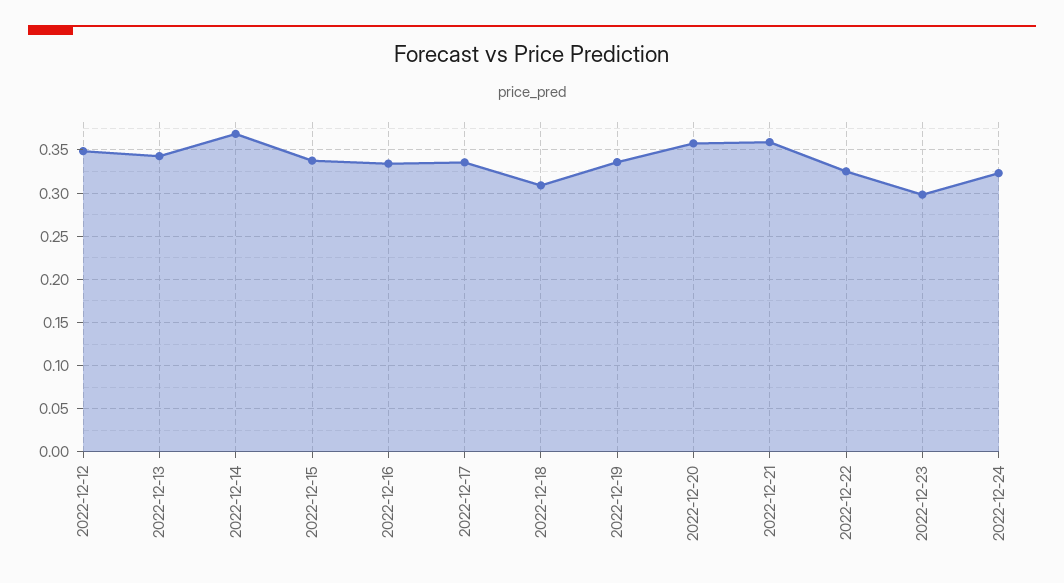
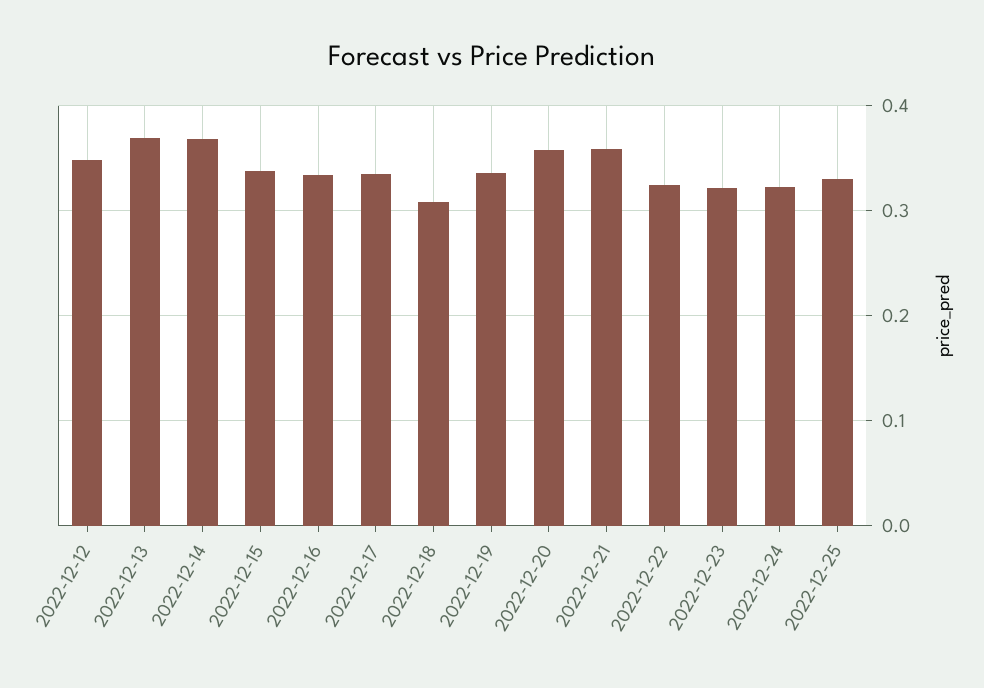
2022-12-13: 0.34 -> 0.37
2022-12-23: 0.3 -> 0.32
2022-12-25: none -> 0.33

